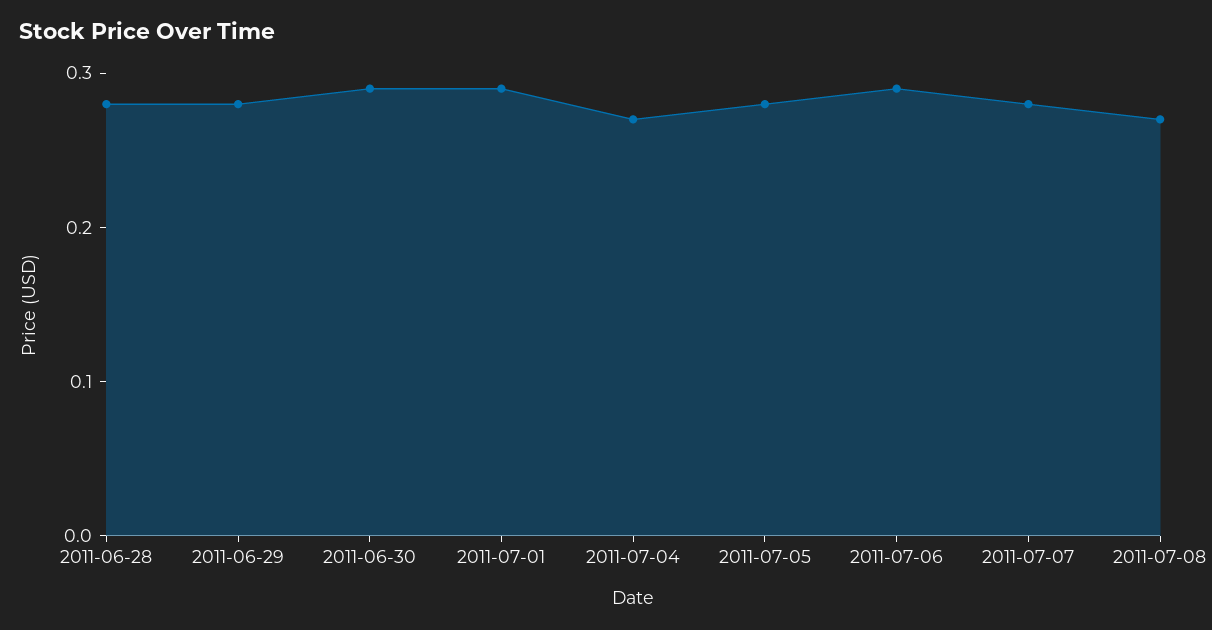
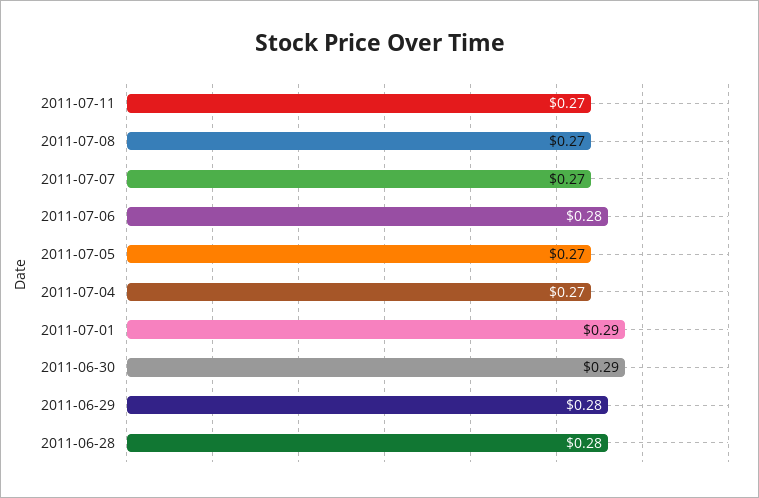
2011-07-05: 0.28 -> 0.27
2011-07-06: 0.29 -> 0.28
2011-07-07: 0.28 -> 0.27
2011-07-11: none -> 0.27

